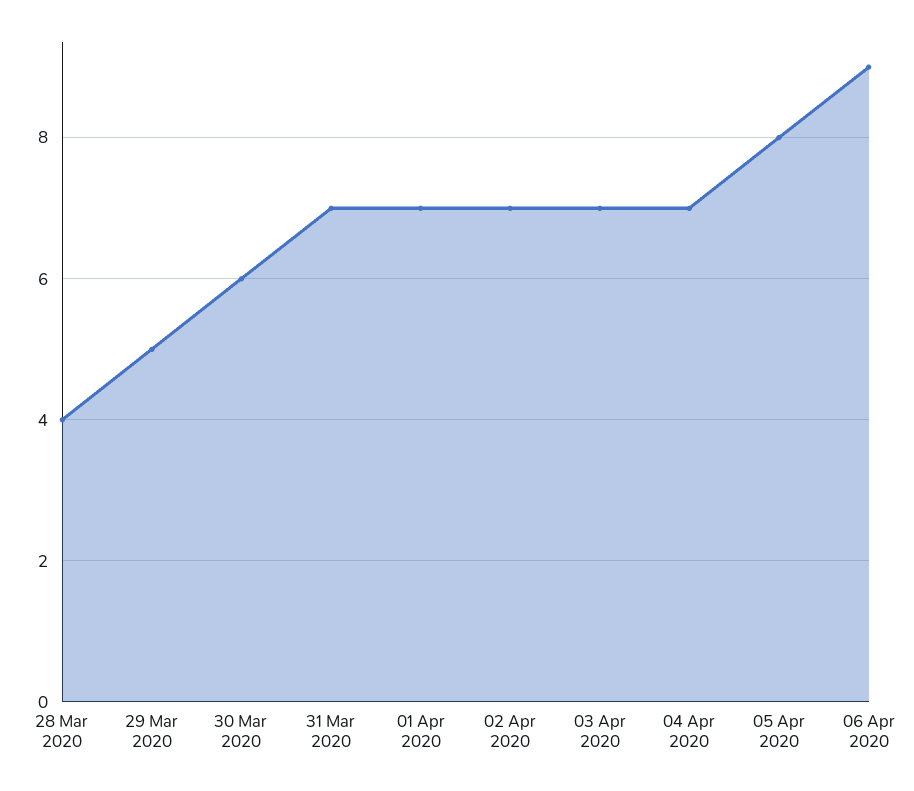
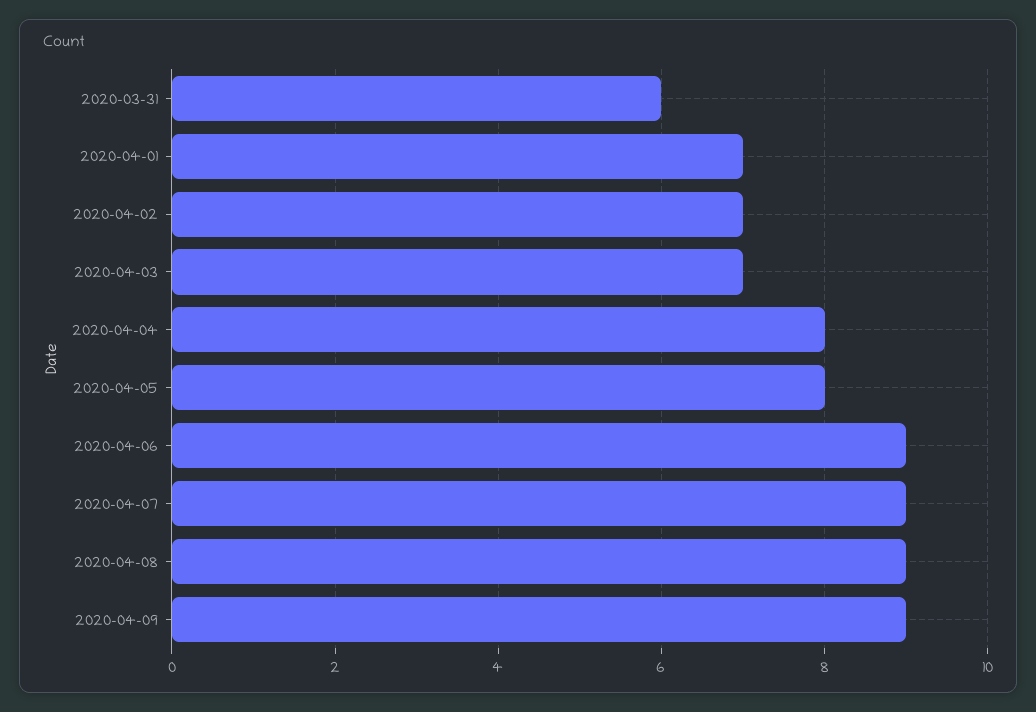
28 Mar 2020: 4 -> none
29 Mar 2020: 5 -> none
30 Mar 2020: 6 -> none
31 Mar 2020: 7 -> 6
04 Apr 2020: 7 -> 8
2020-04-07: none -> 9
2020-04-08: none -> 9
2020-04-09: none -> 9

